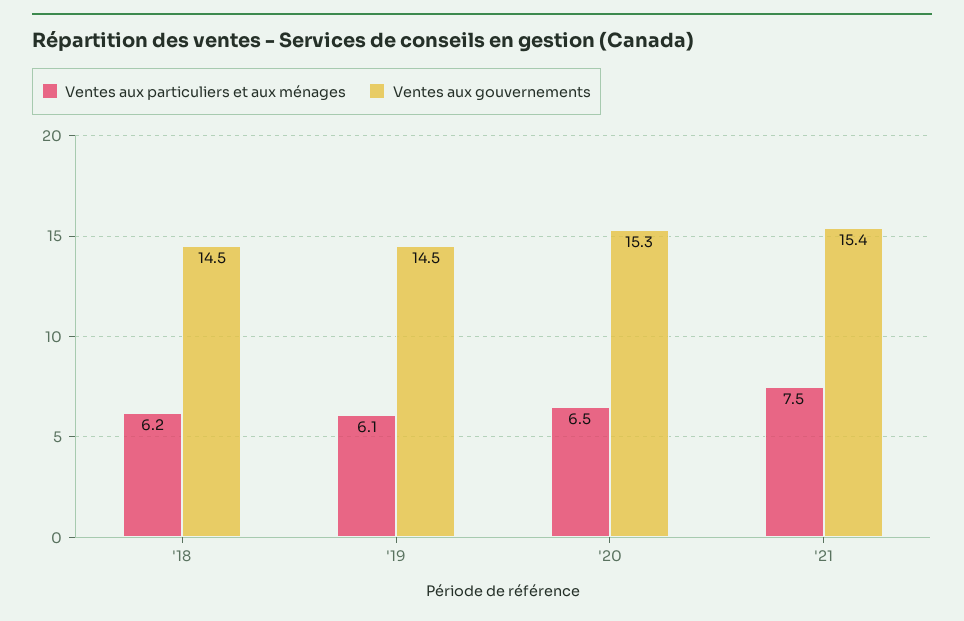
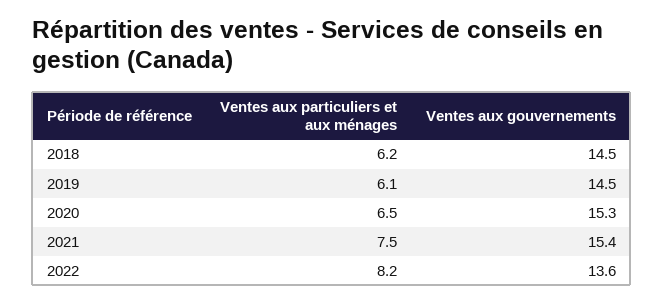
Ventes aux particuliers et aux ménages, 2022: none -> 8.2
Ventes aux gouvernements, 2022: none -> 13.6

